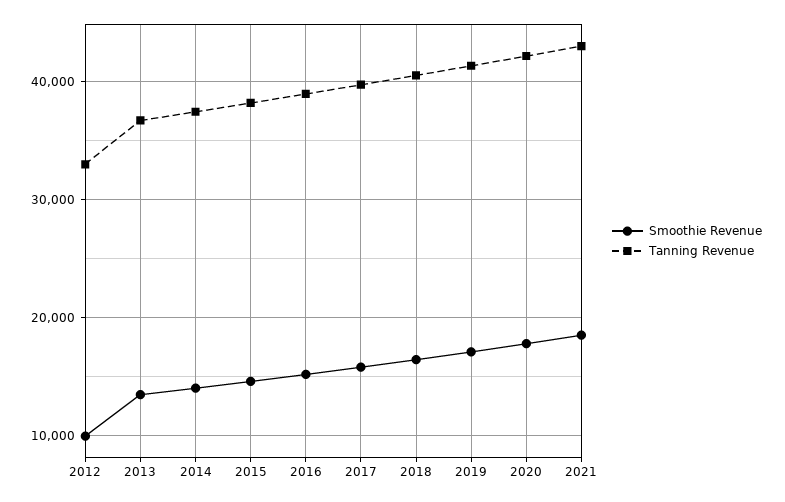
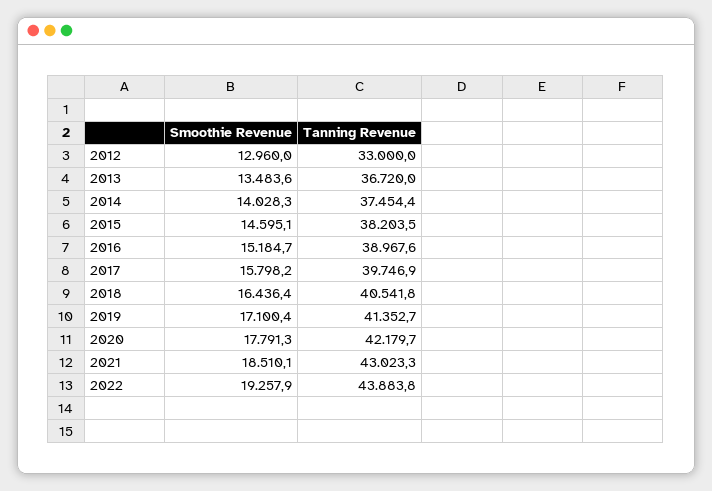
Smoothie Revenue, 2012: 10000 -> 12960
Smoothie Revenue, 2022: none -> 19257.9
Tanning Revenue, 2022: none -> 43883.8

